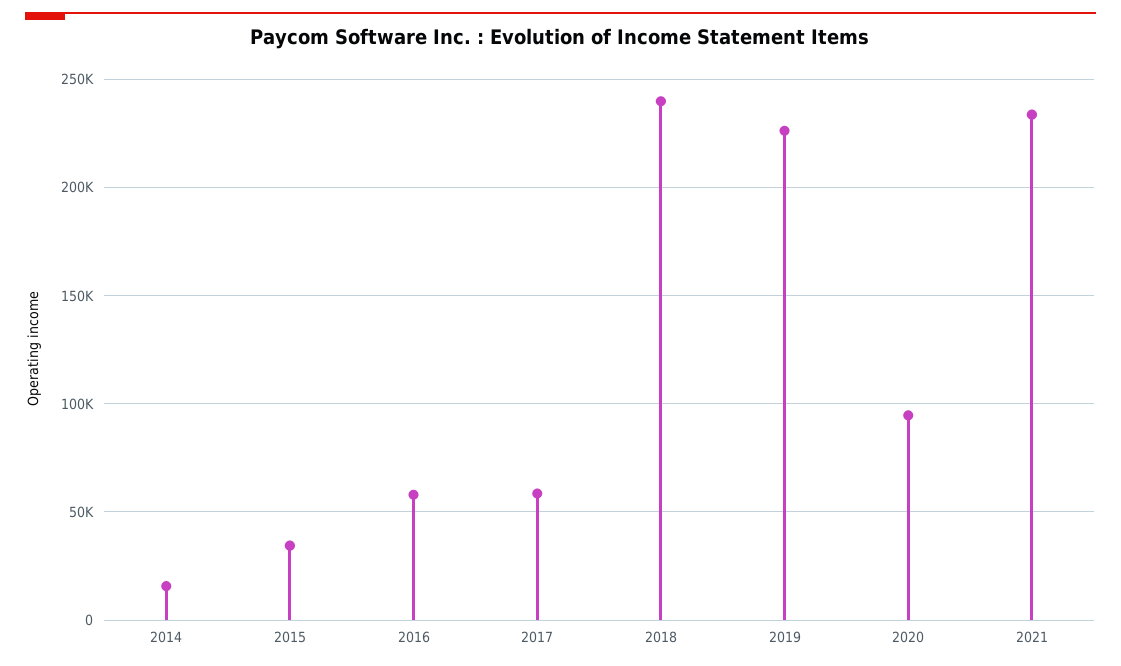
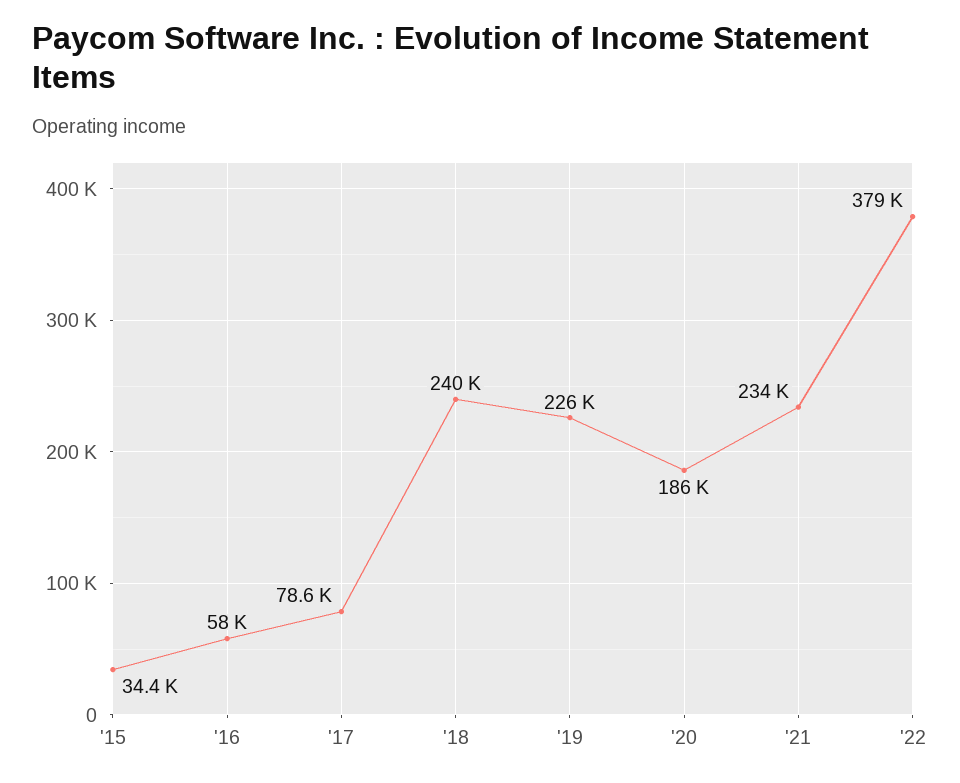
2014: 15000 -> none
2017: 60000 -> 78600
2020: 95000 -> 186000
'22: none -> 379000

